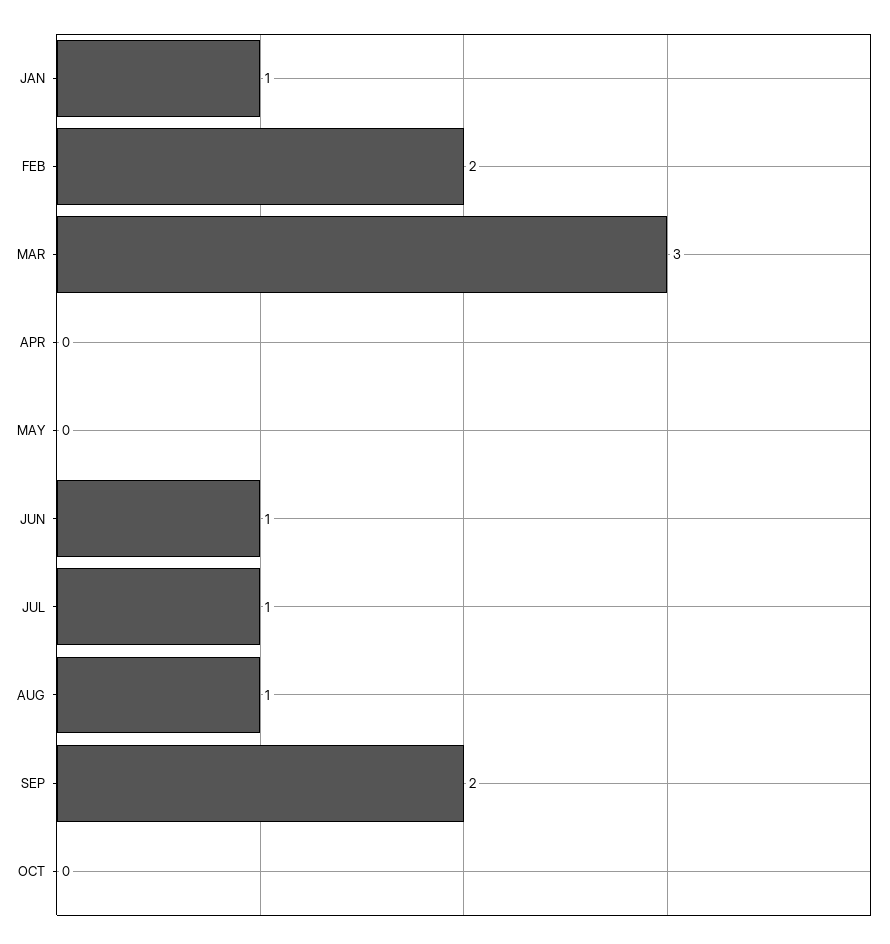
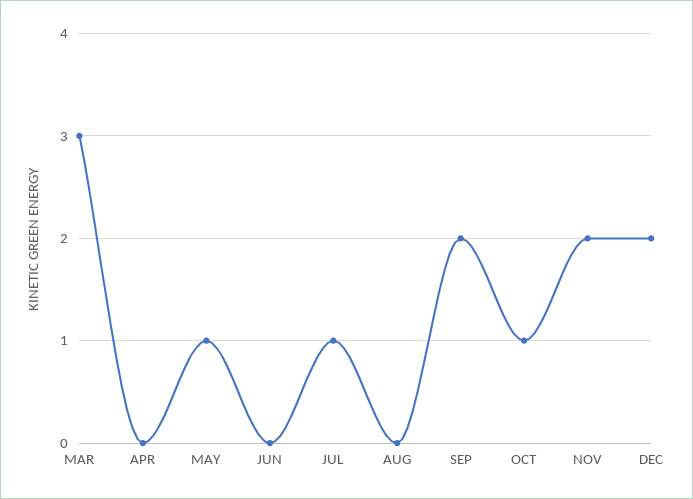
JAN: 1 -> none
FEB: 2 -> none
MAY: 0 -> 1
JUN: 1 -> 0
AUG: 1 -> 0
OCT: 0 -> 1
NOV: none -> 2
DEC: none -> 2

